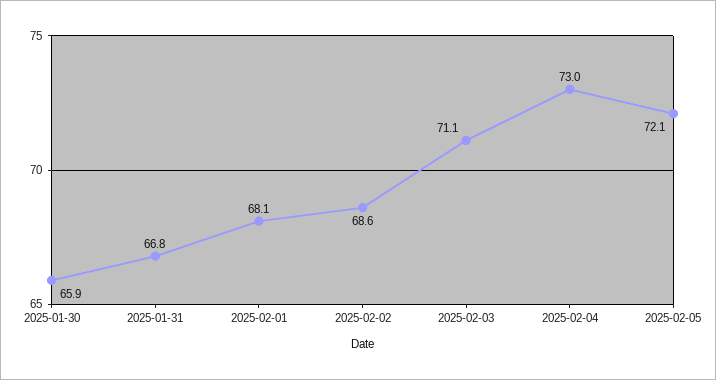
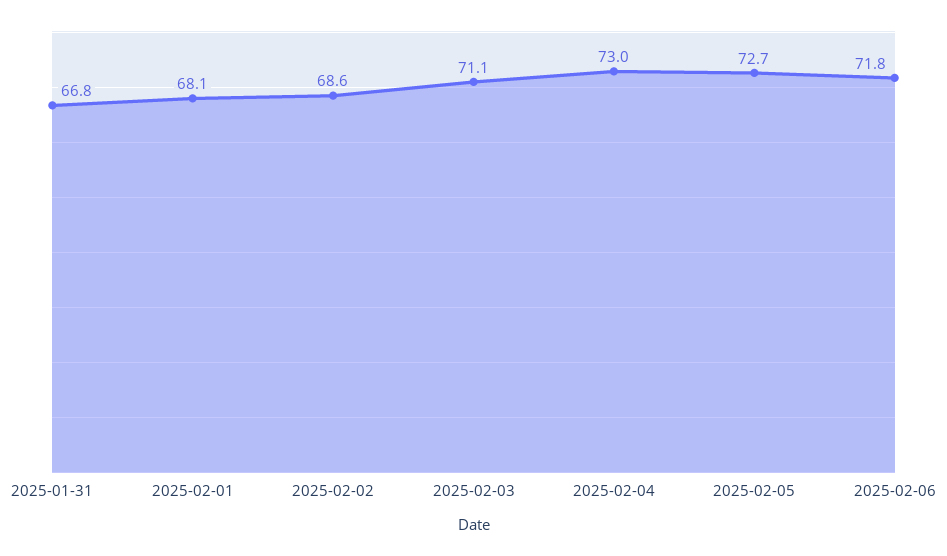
2025-01-30: 65.9 -> none
2025-02-05: 72.1 -> 72.7
2025-02-06: none -> 71.8

